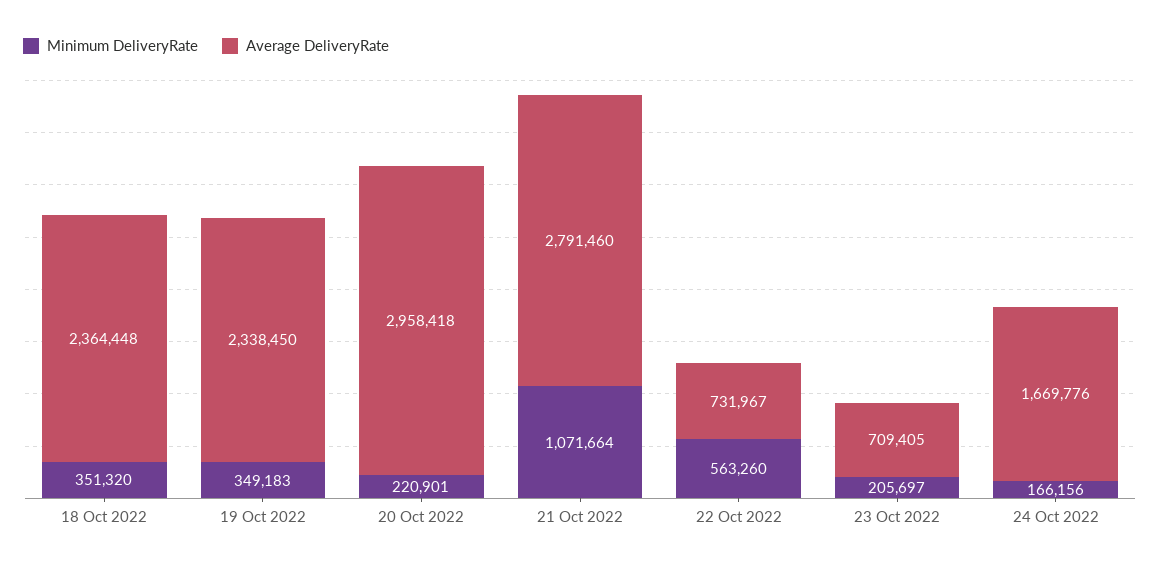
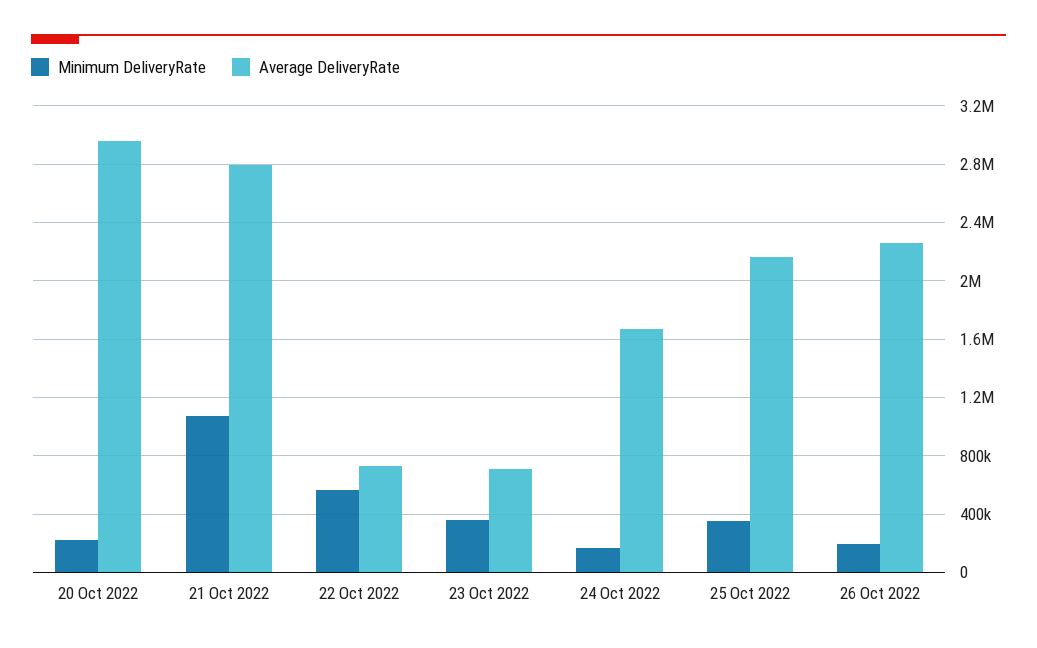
Minimum DeliveryRate, 18 Oct 2022: 351320 -> none
Average DeliveryRate, 18 Oct 2022: 2364448 -> none
Minimum DeliveryRate, 19 Oct 2022: 349183 -> none
Average DeliveryRate, 19 Oct 2022: 2338450 -> none
Minimum DeliveryRate, 23 Oct 2022: 205697 -> 350000
Minimum DeliveryRate, 25 Oct 2022: none -> 350000
Average DeliveryRate, 25 Oct 2022: none -> 2150000
Minimum DeliveryRate, 26 Oct 2022: none -> 200000
Average DeliveryRate, 26 Oct 2022: none -> 2250000

